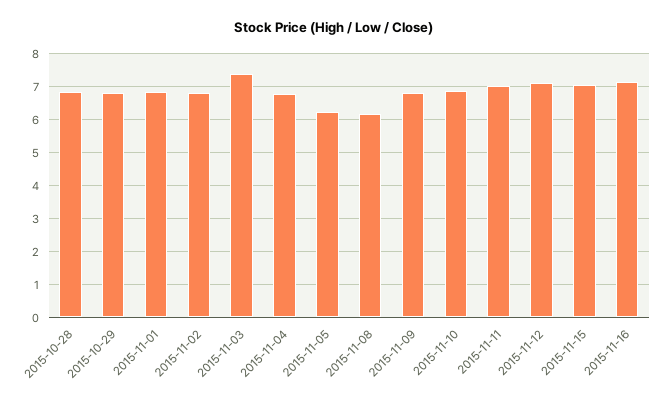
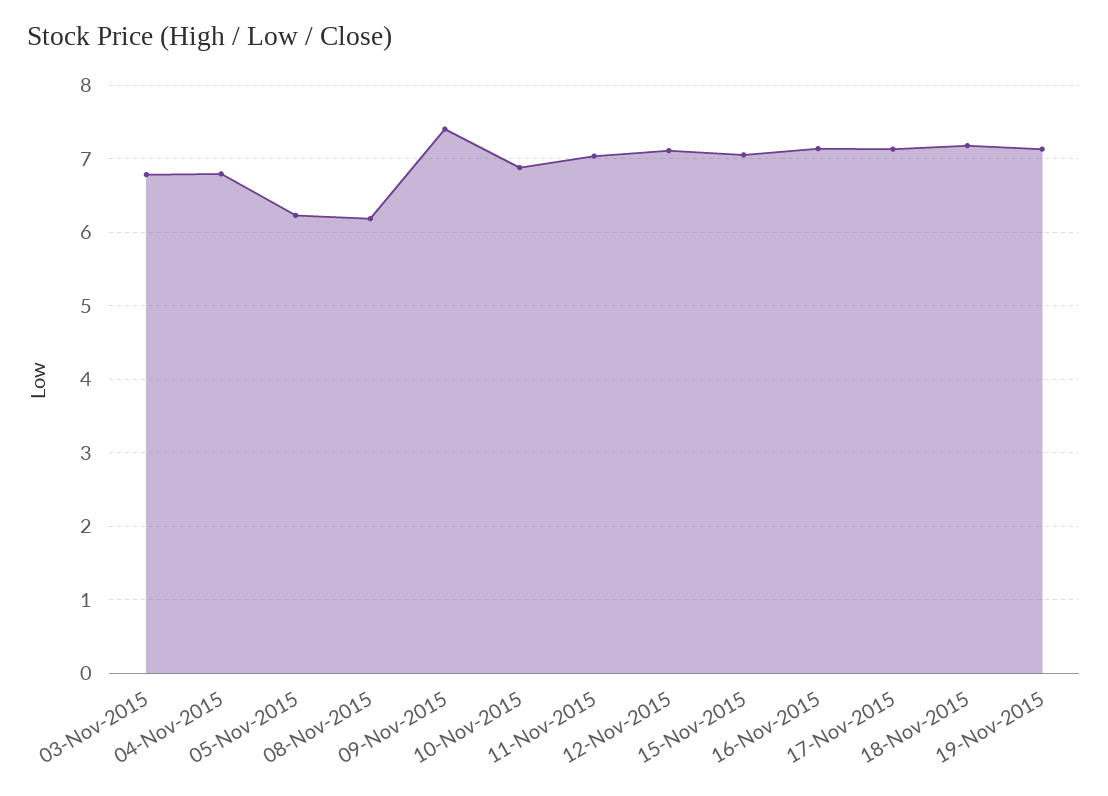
2015-10-28: 6.8 -> none
2015-10-29: 6.8 -> none
2015-11-01: 6.8 -> none
2015-11-02: 6.8 -> none
2015-11-03: 7.4 -> 6.8
2015-11-09: 6.8 -> 7.4
17-Nov-2015: none -> 7.1
18-Nov-2015: none -> 7.2
19-Nov-2015: none -> 7.1

